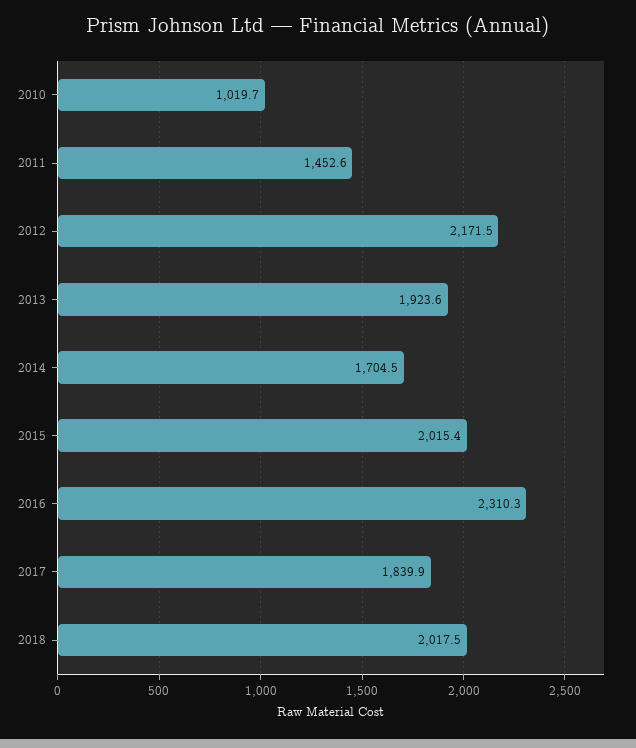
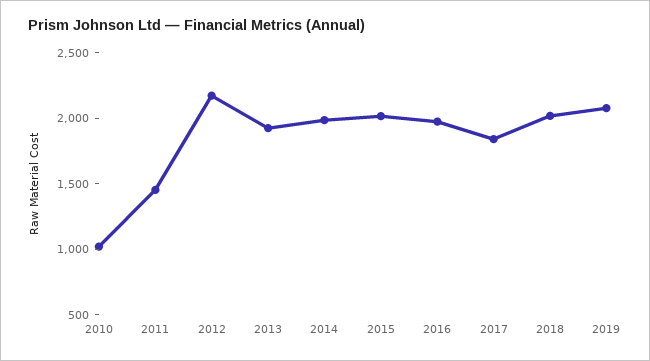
2014: 1704.5 -> 2000
2016: 2310.3 -> 2000
2019: none -> 2100

